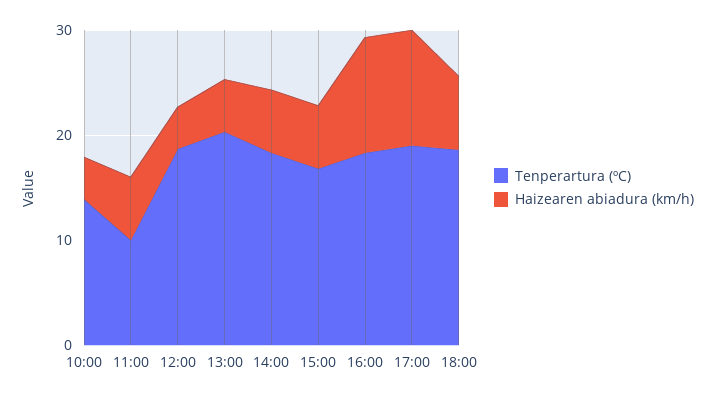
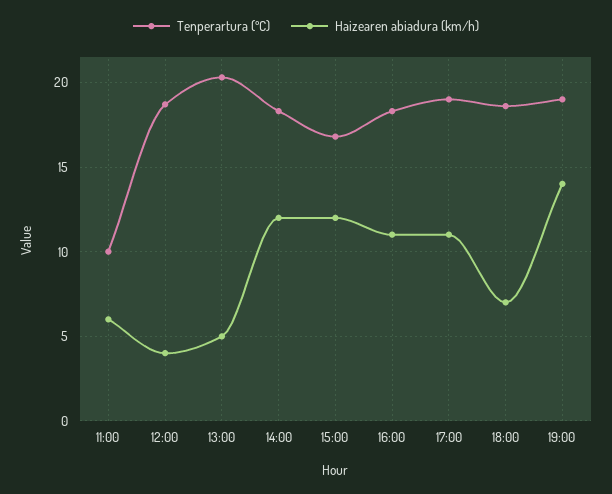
Tenperartura (ºC), 10:00: 14 -> none
Haizearen abiadura (km/h), 10:00: 4 -> none
Haizearen abiadura (km/h), 14:00: 6 -> 12
Haizearen abiadura (km/h), 15:00: 6 -> 12
Tenperartura (ºC), 19:00: none -> 19
Haizearen abiadura (km/h), 19:00: none -> 14

